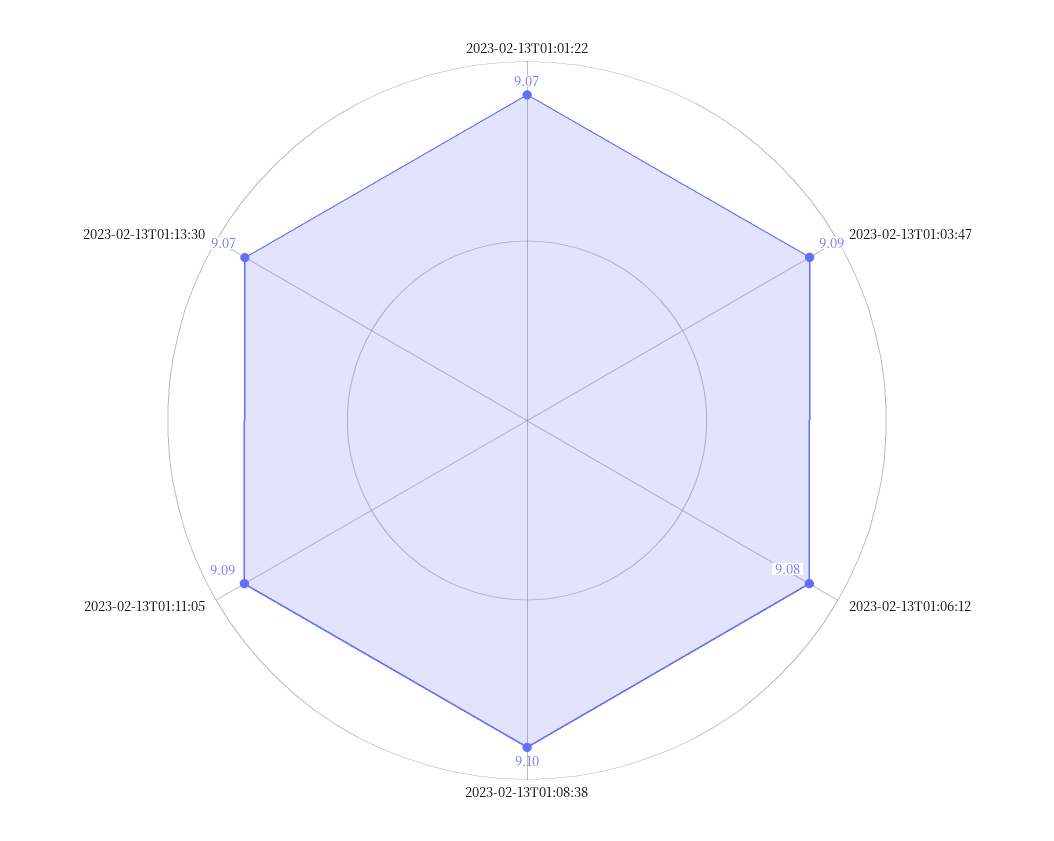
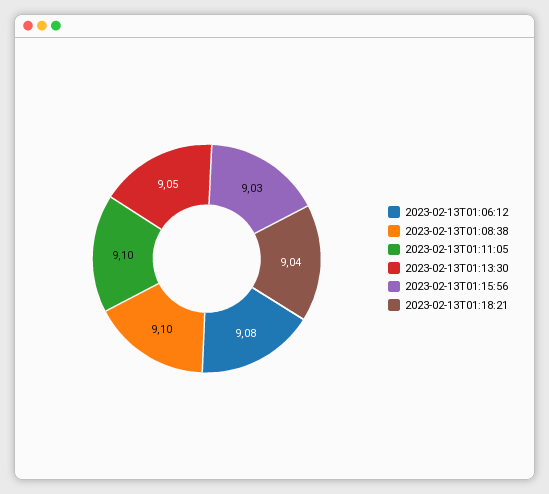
2023-02-13T01:01:22: 9.07 -> none
2023-02-13T01:03:47: 9.09 -> none
2023-02-13T01:11:05: 9.09 -> 9.1
2023-02-13T01:13:30: 9.07 -> 9.05
2023-02-13T01:15:56: none -> 9.03
2023-02-13T01:18:21: none -> 9.04

